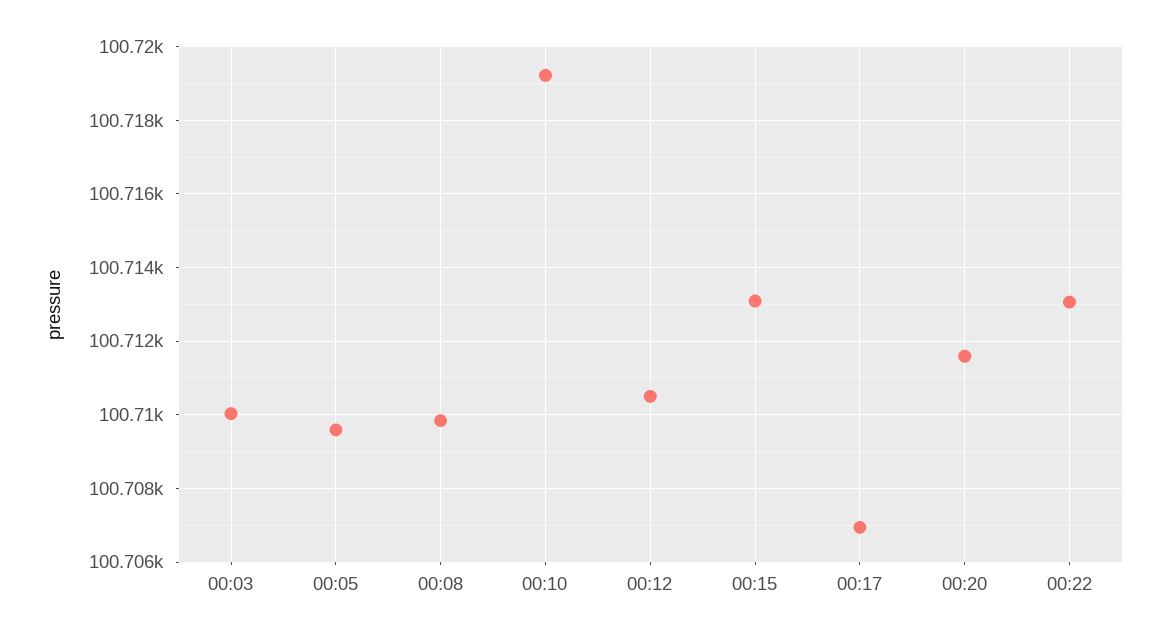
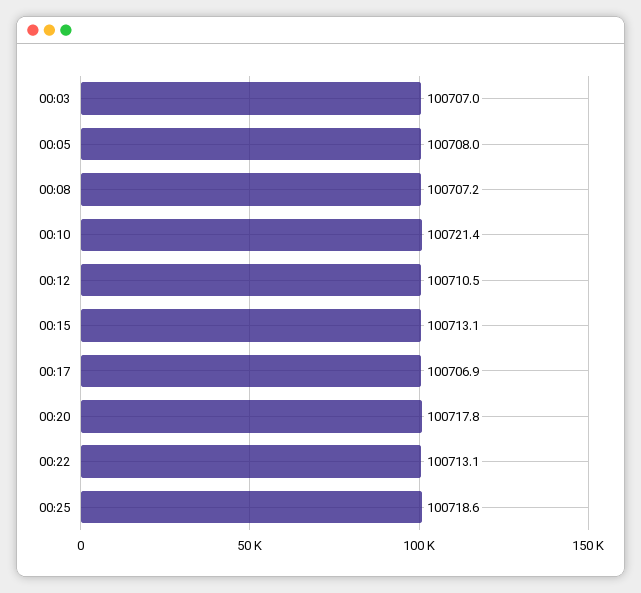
00:03: 100710 -> 100707
00:05: 100709.6 -> 100708
00:08: 100709.8 -> 100707.2
00:10: 100719.2 -> 100721.4
00:20: 100711.6 -> 100717.8
00:25: none -> 100718.6

